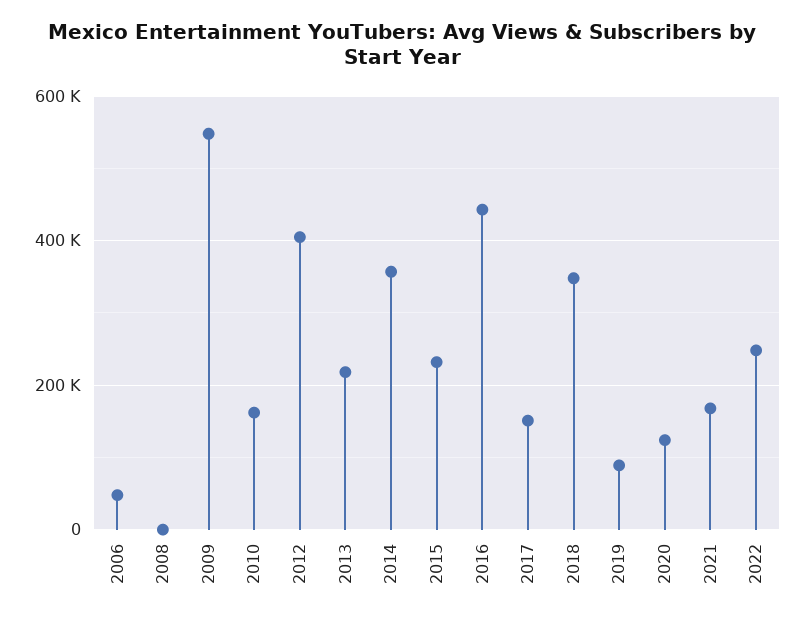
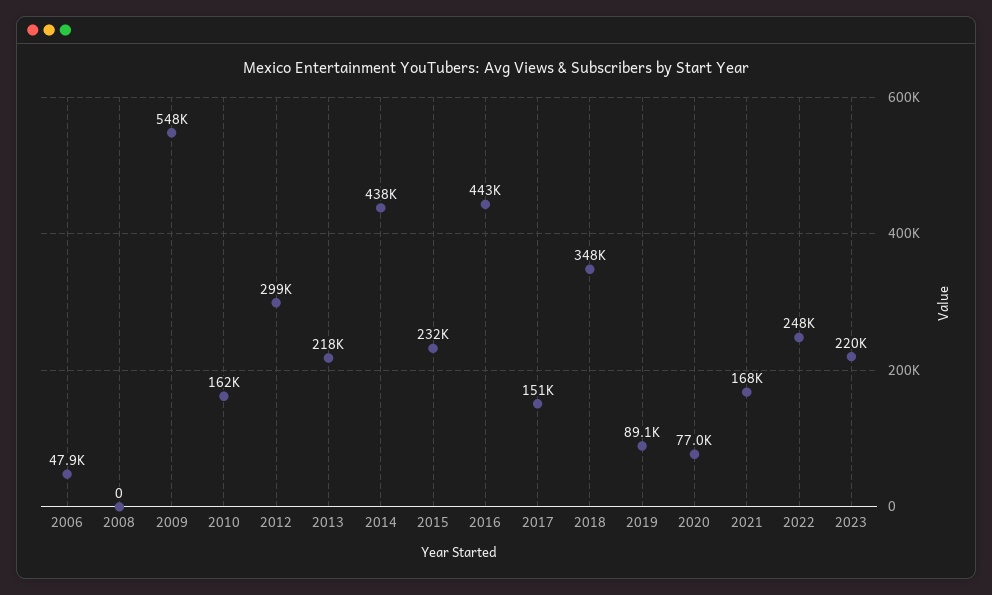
2012: 400000 -> 299000
2014: 360000 -> 438000
2020: 120000 -> 77000
2023: none -> 220000

